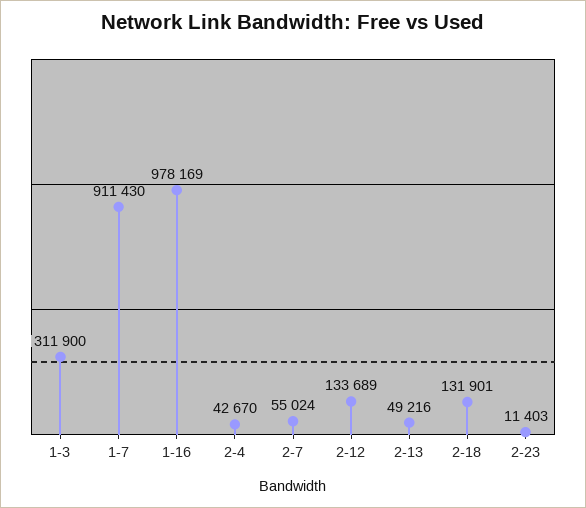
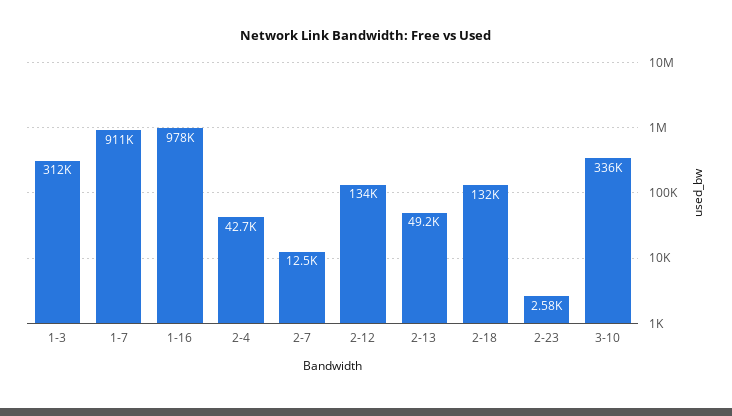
2-7: 55024 -> 12500
2-23: 11403 -> 2580
3-10: none -> 336000

